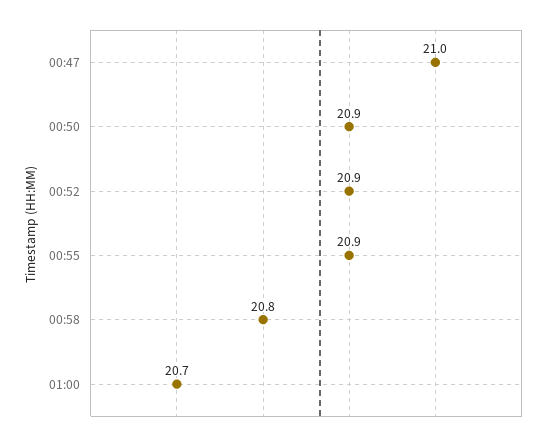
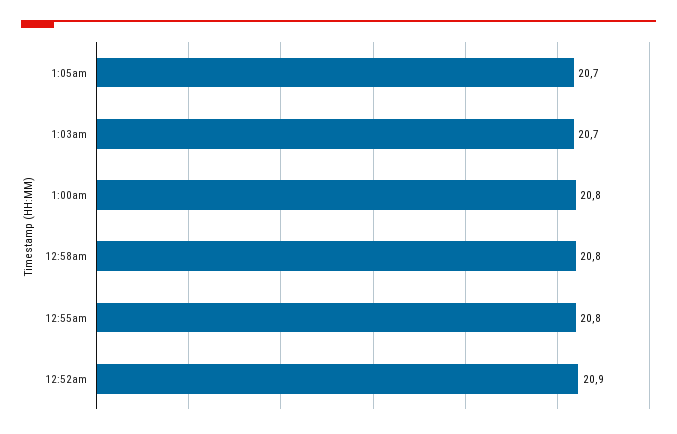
00:47: 21 -> none
00:50: 20.9 -> none
00:55: 20.9 -> 20.8
01:00: 20.7 -> 20.8
1:05am: none -> 20.7
1:03am: none -> 20.7

